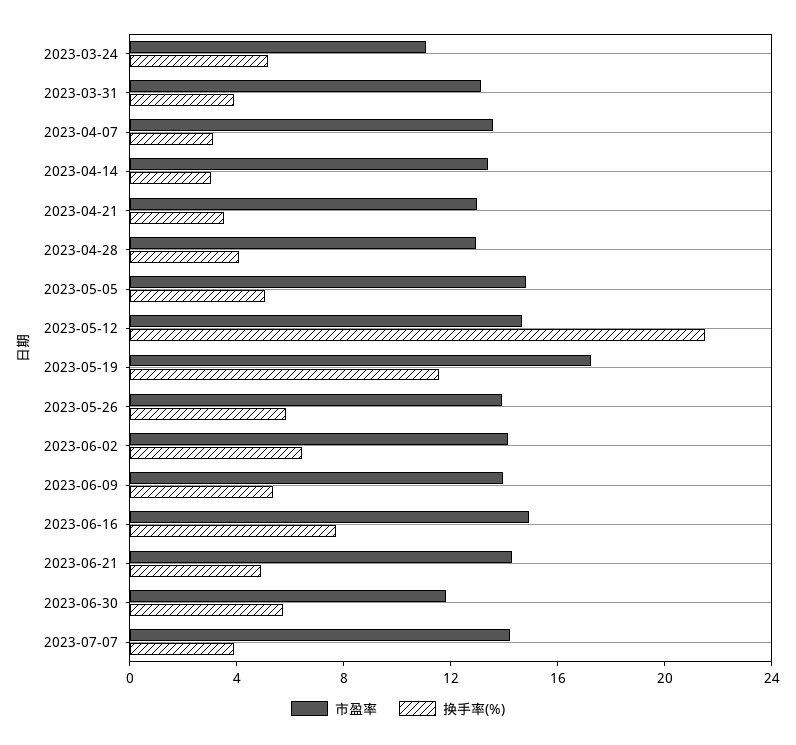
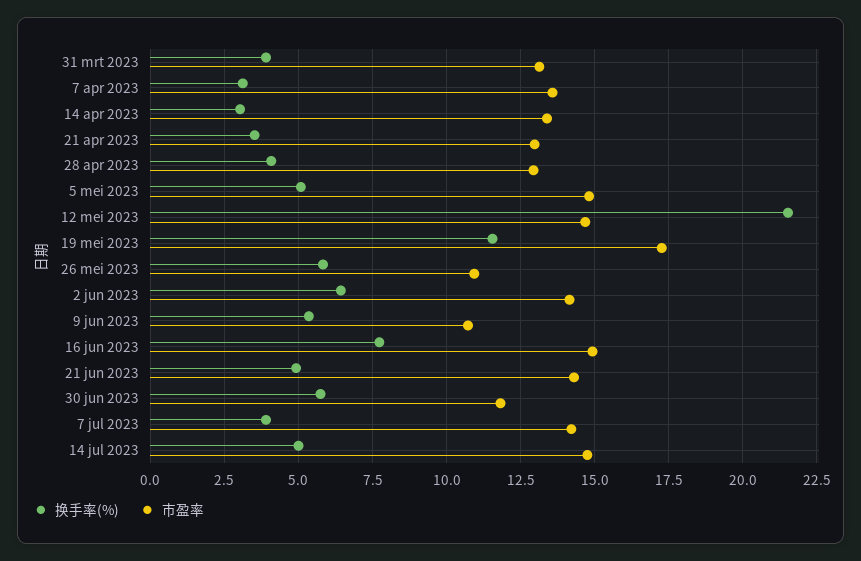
市盈率, 2023-03-24: 11 -> none
换手率(%), 2023-03-24: 5 -> none
市盈率, 2023-05-26: 14 -> 11
市盈率, 2023-06-09: 14 -> 10.75
换手率(%), 14 jul 2023: none -> 5
市盈率, 14 jul 2023: none -> 14.75

